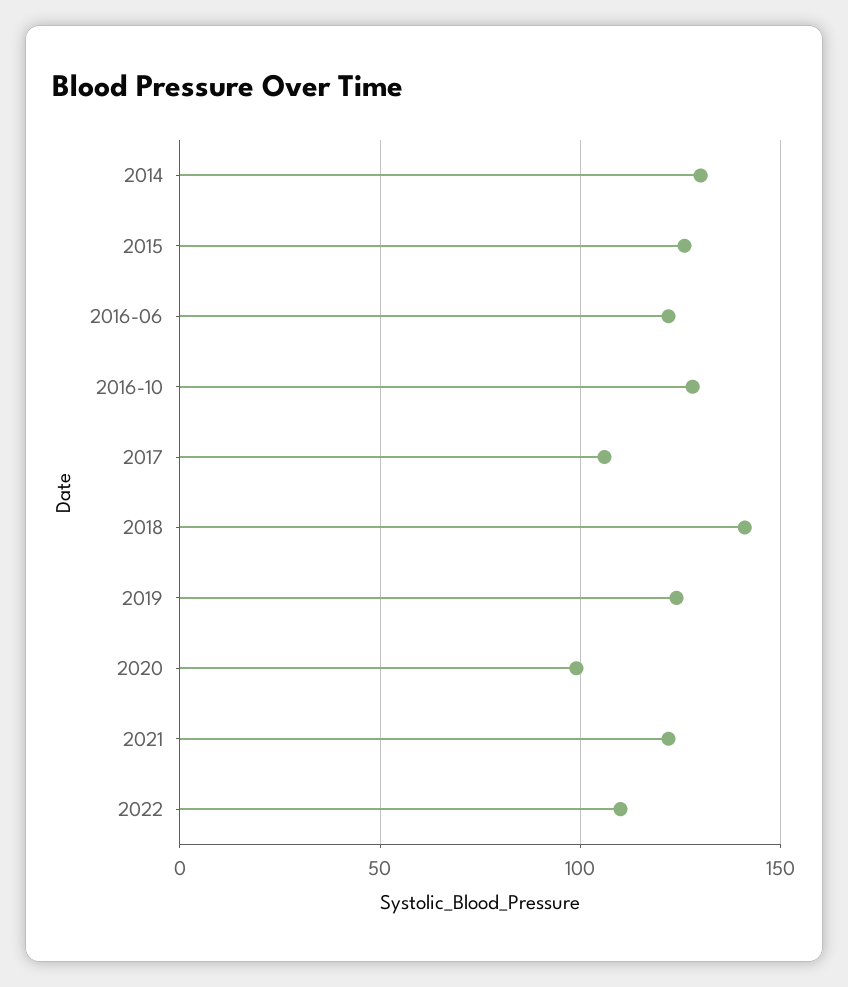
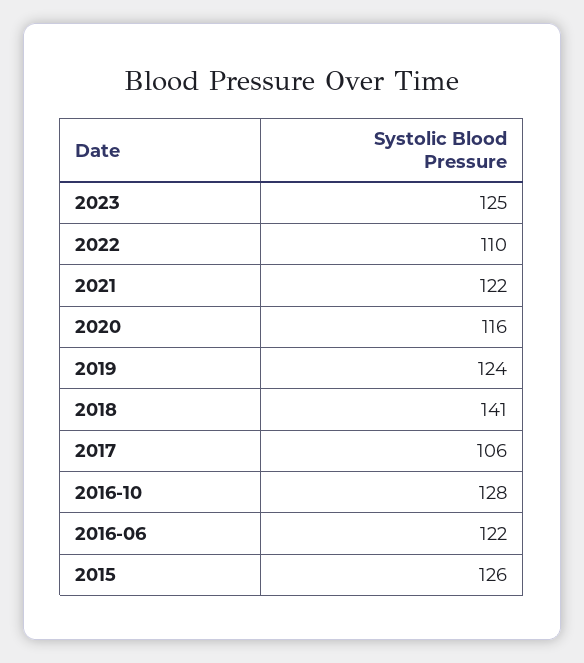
2014: 130 -> none
2020: 100 -> 116
2023: none -> 125

